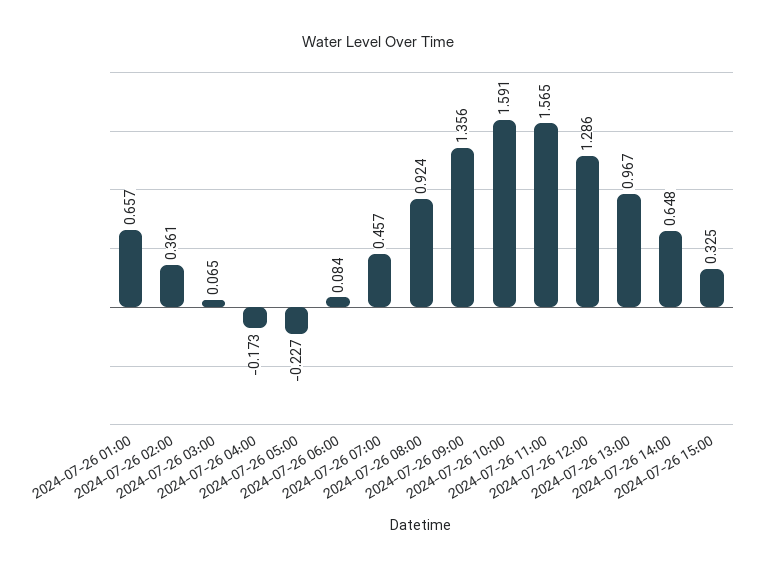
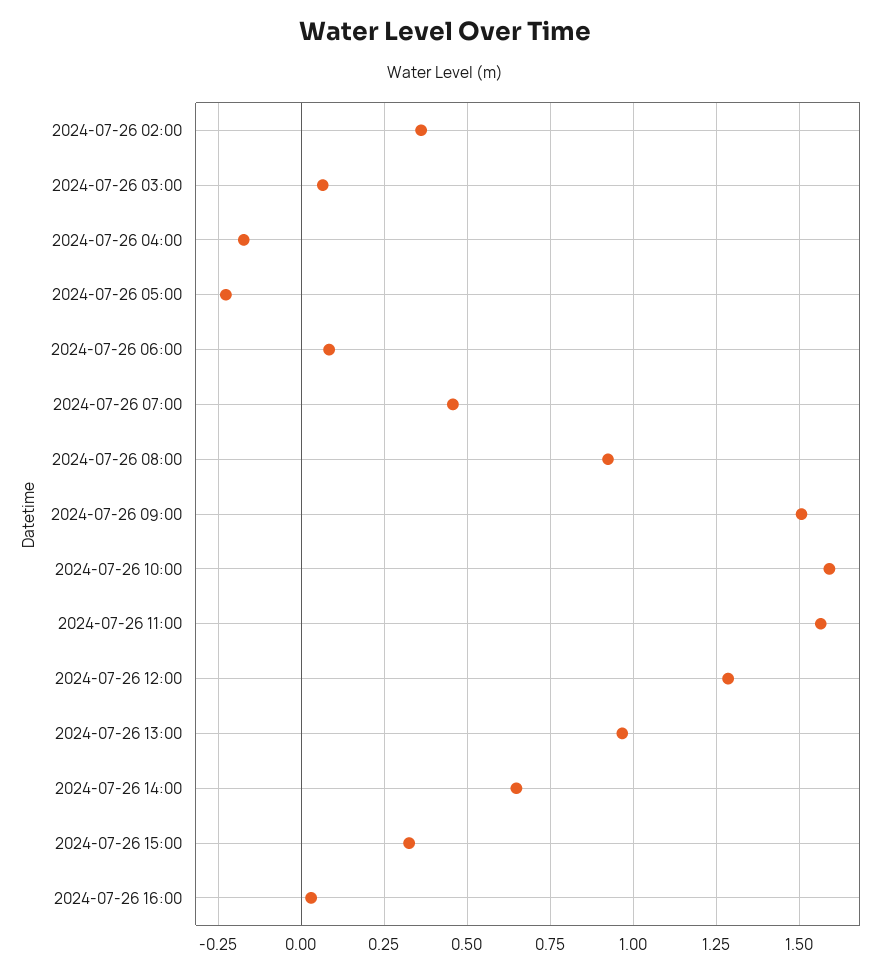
2024-07-26 01:00: 0.657 -> none
2024-07-26 09:00: 1.356 -> 1.5
2024-07-26 16:00: none -> 0.025

